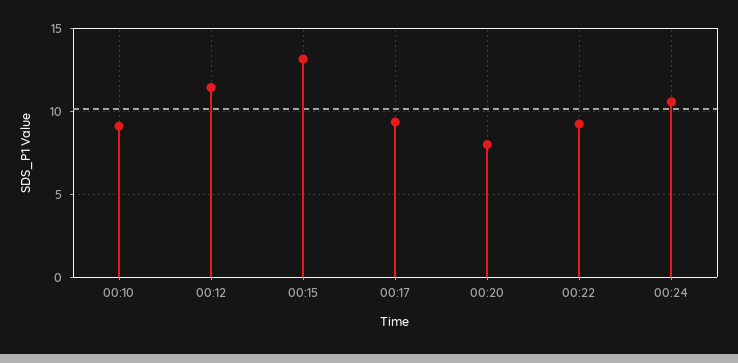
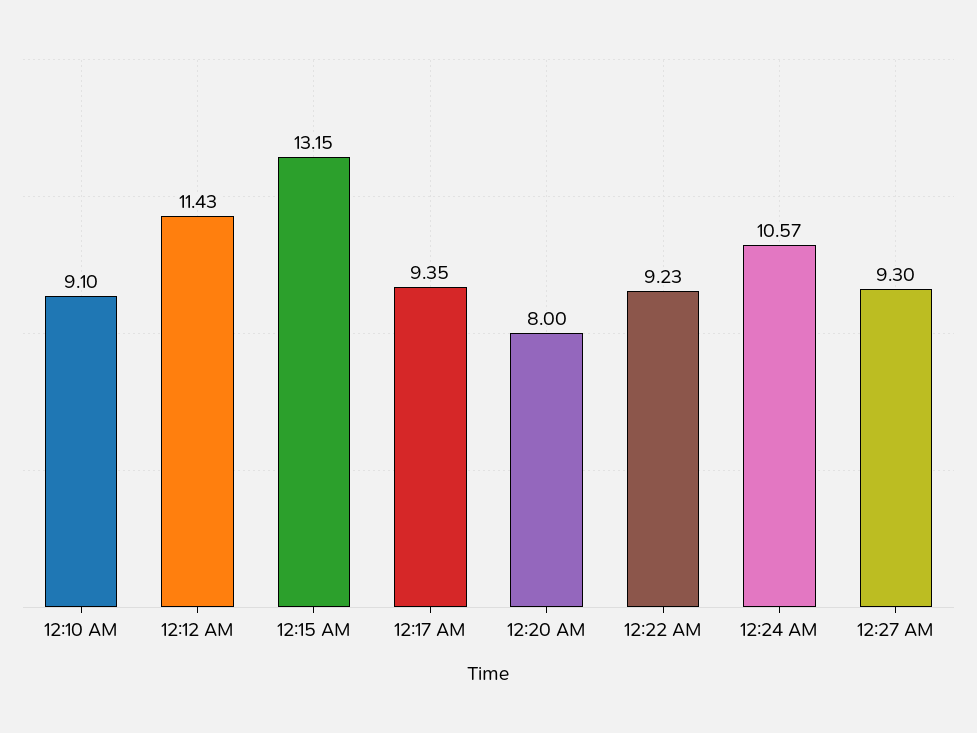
12:27 AM: none -> 9.3

